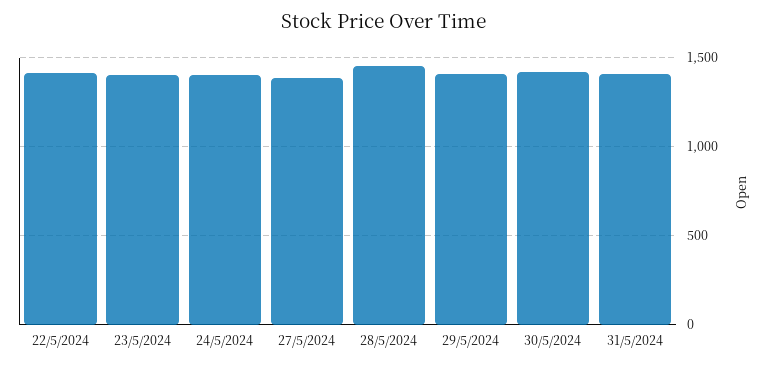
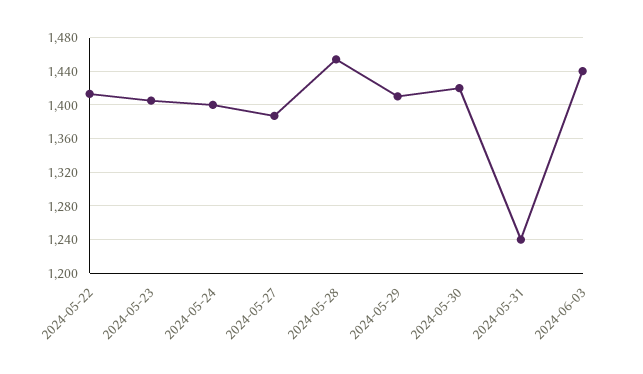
31/5/2024: 1400 -> 1240
2024-06-03: none -> 1440

